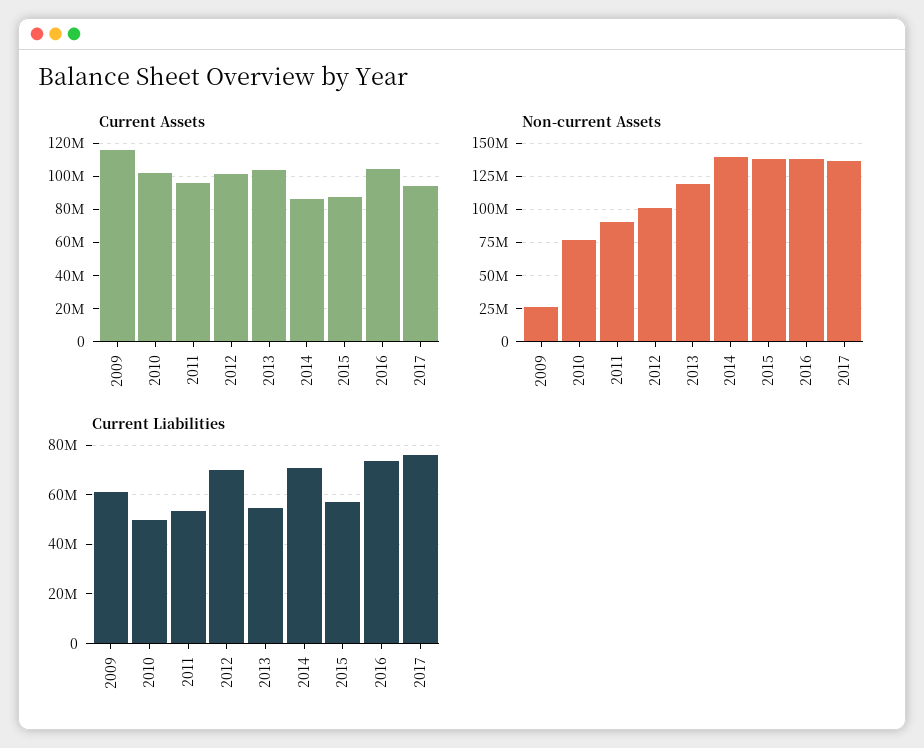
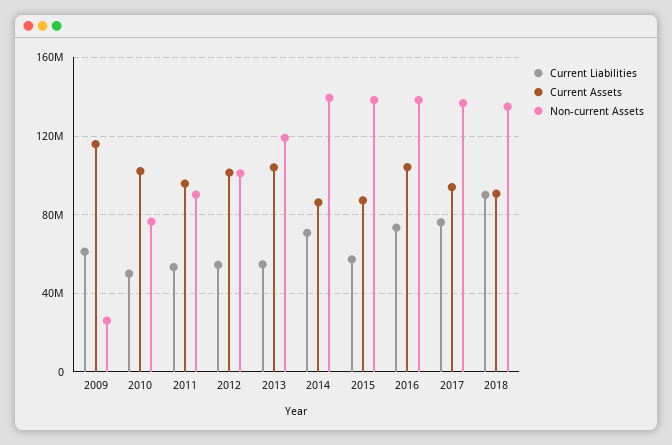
Current Liabilities, 2012: 70000000 -> 55000000
Current Liabilities, 2018: none -> 90000000
Current Assets, 2018: none -> 90000000
Non-current Assets, 2018: none -> 135000000

